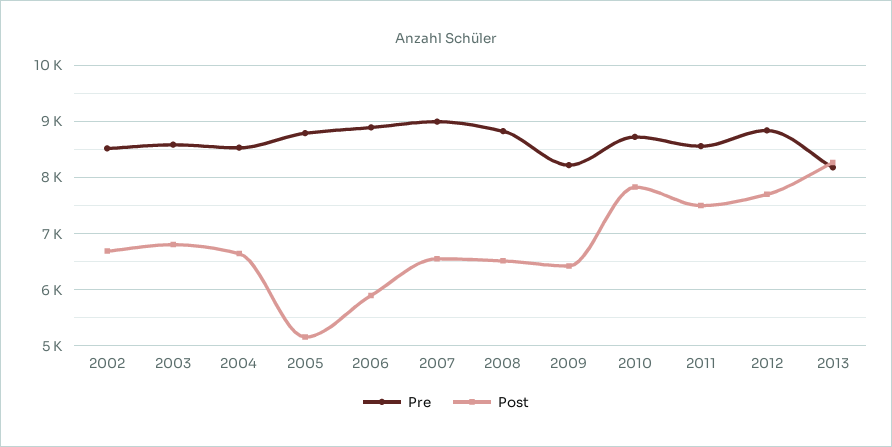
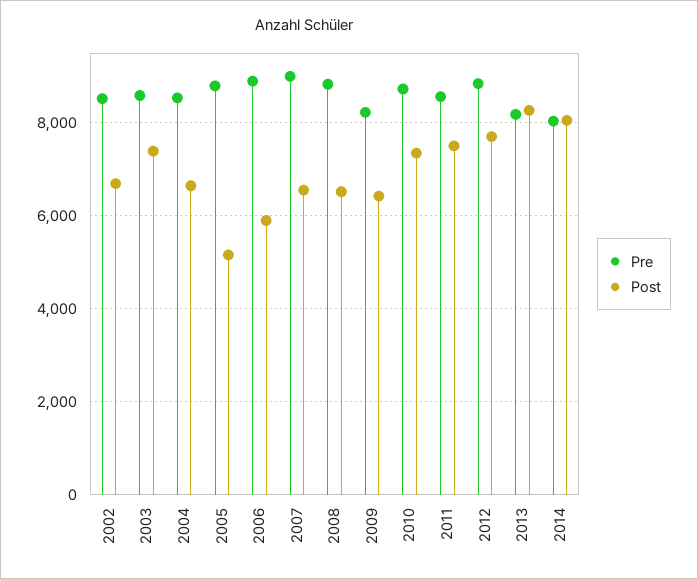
Post, 2003: 6800 -> 7400
Post, 2010: 7800 -> 7400
Pre, 2014: none -> 8000
Post, 2014: none -> 8000

